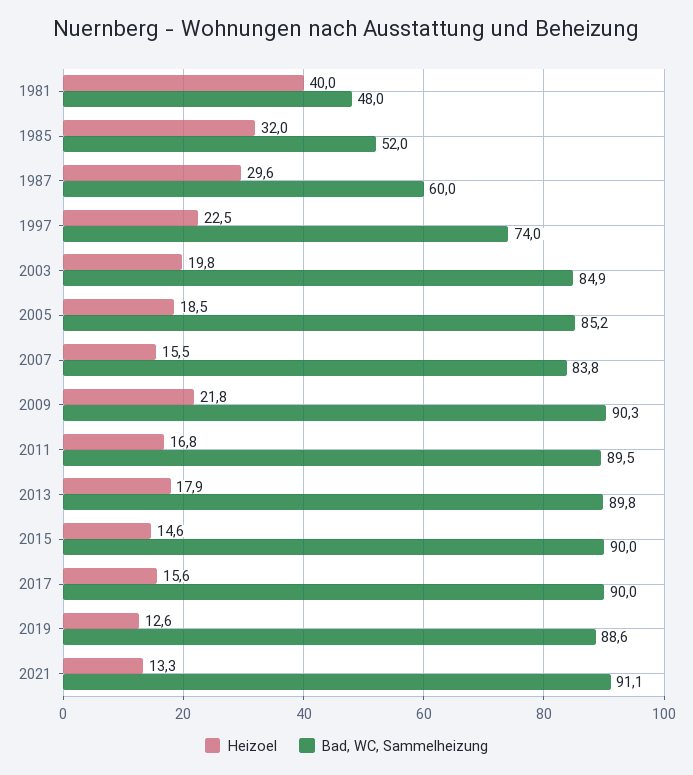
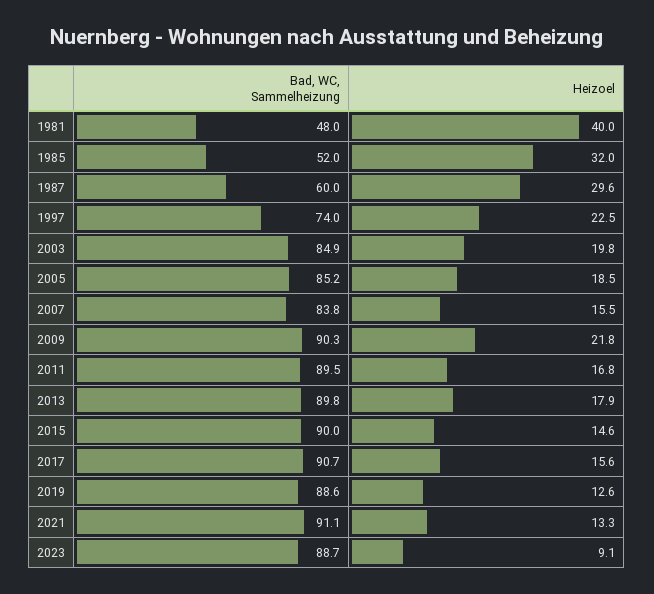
Bad, WC, Sammelheizung, 2017: 90 -> 90.7
Bad, WC, Sammelheizung, 2023: none -> 88.7
Heizoel, 2023: none -> 9.1

